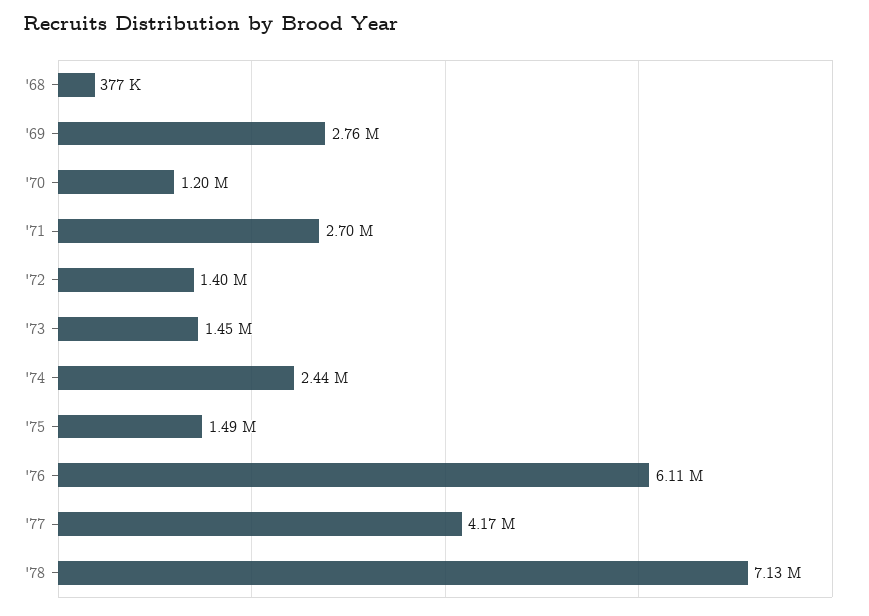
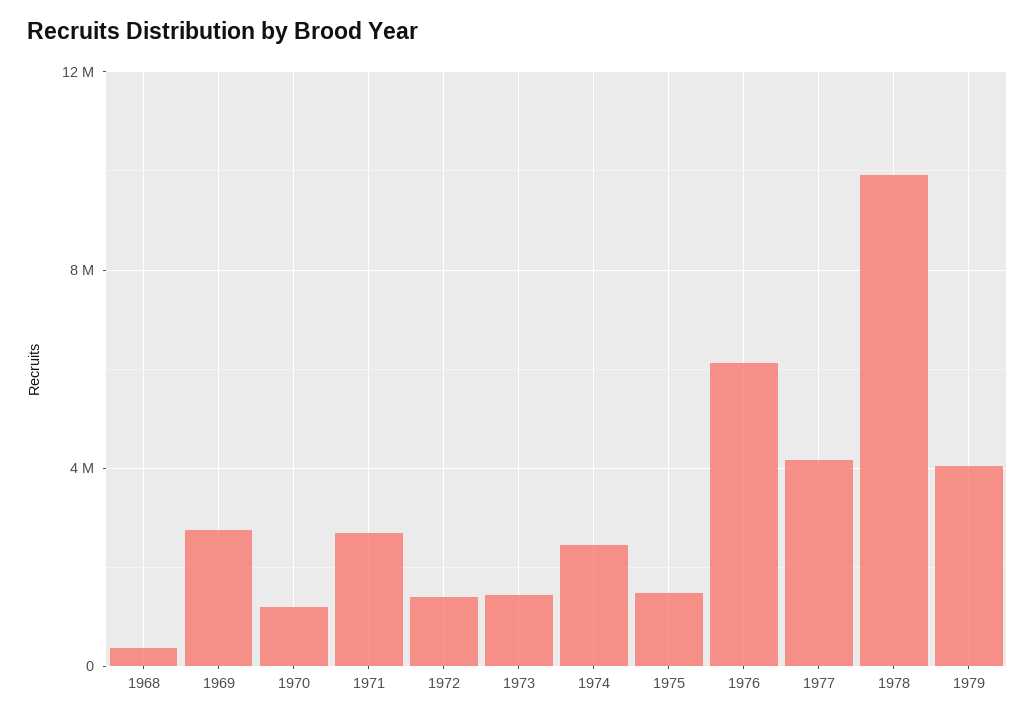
'78: 7130000 -> 10000000
1979: none -> 4000000

